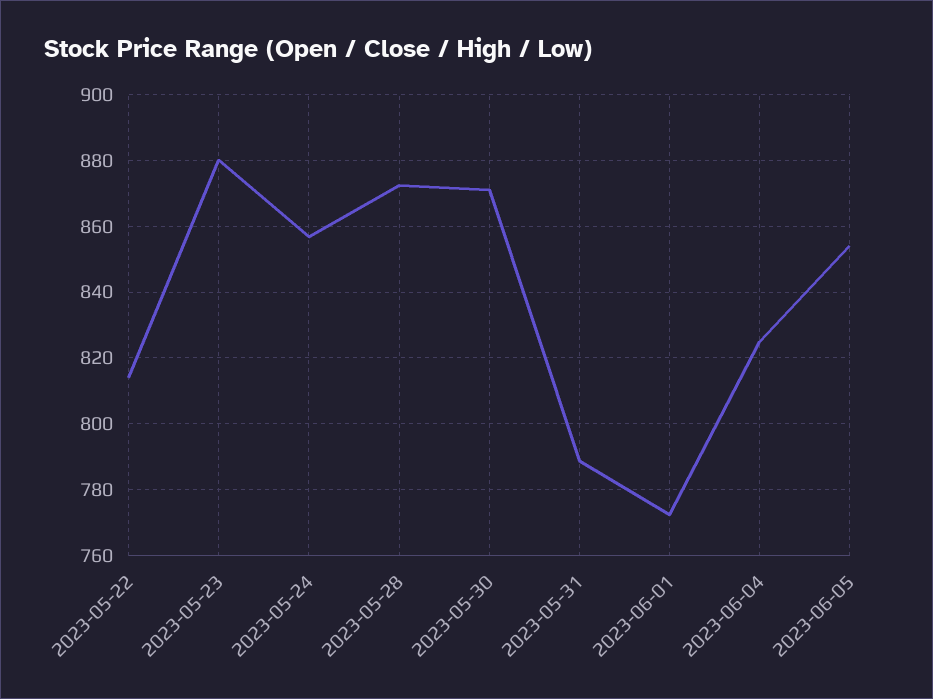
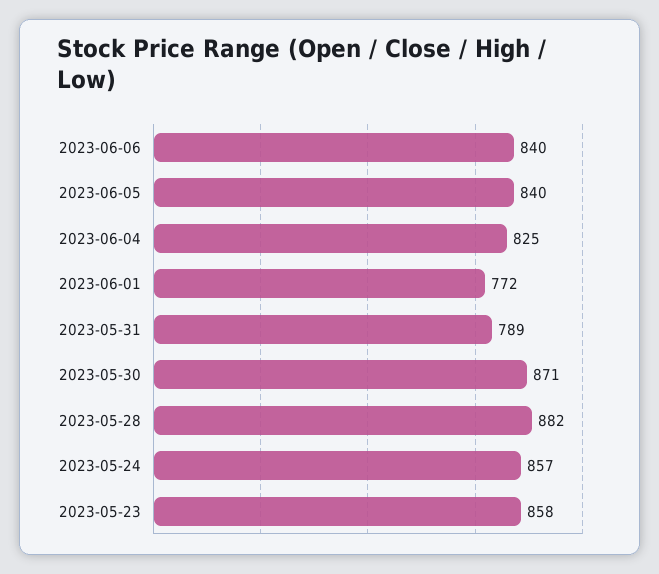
2023-05-22: 814 -> none
2023-05-23: 880 -> 858
2023-05-28: 872 -> 882
2023-06-05: 854 -> 840
2023-06-06: none -> 840

